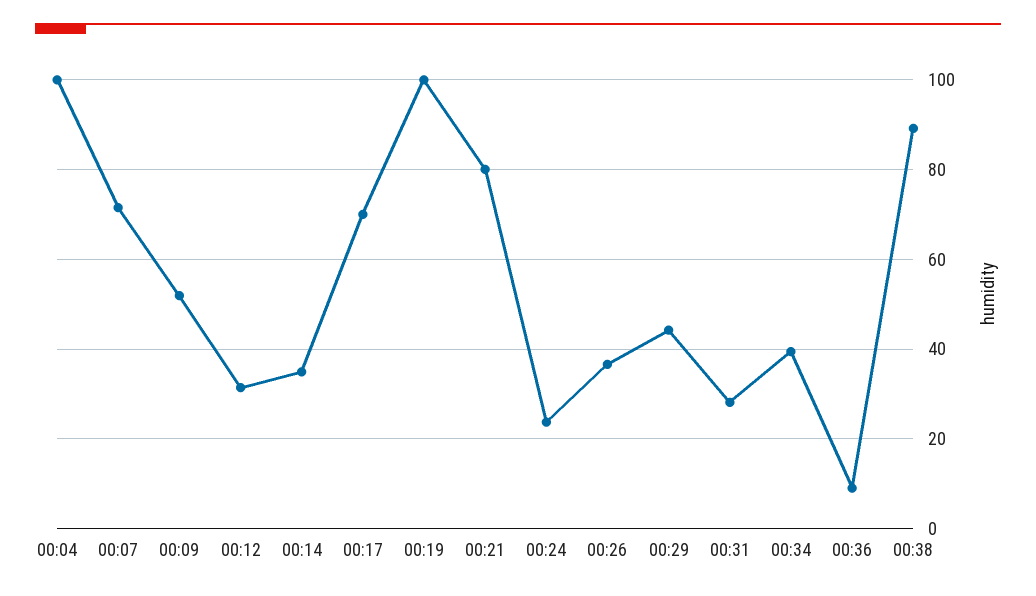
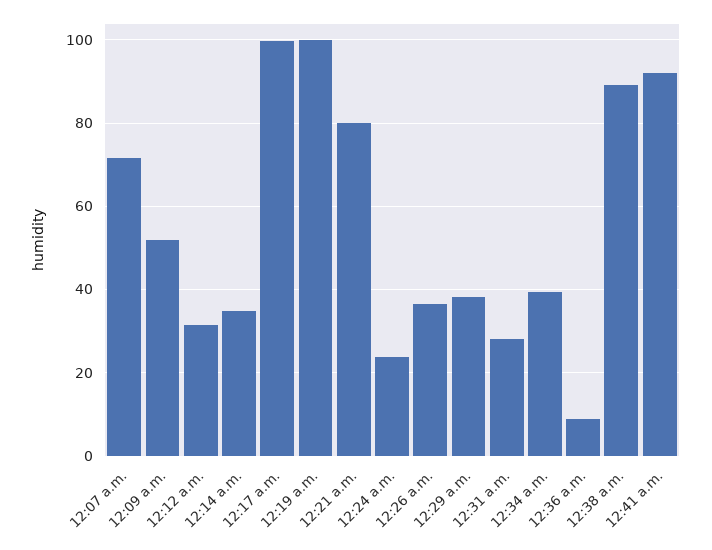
00:04: 100 -> none
00:17: 70 -> 100
00:29: 44 -> 38
12:41 a.m.: none -> 92

